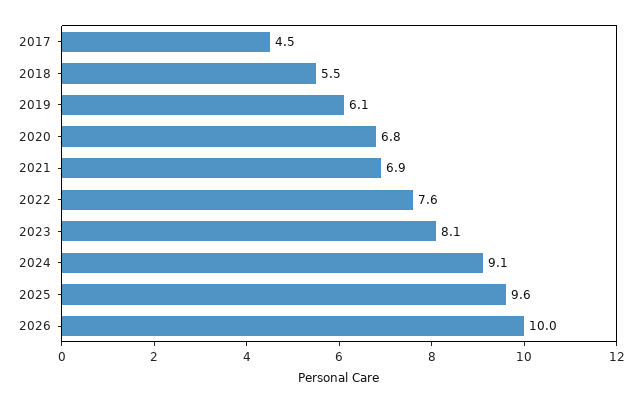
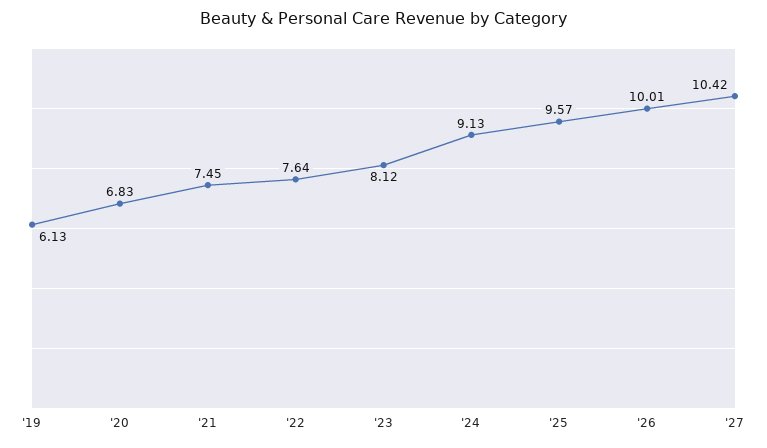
2017: 4.5 -> none
2018: 5.5 -> none
2021: 6.9 -> 7.45
'27: none -> 10.42

